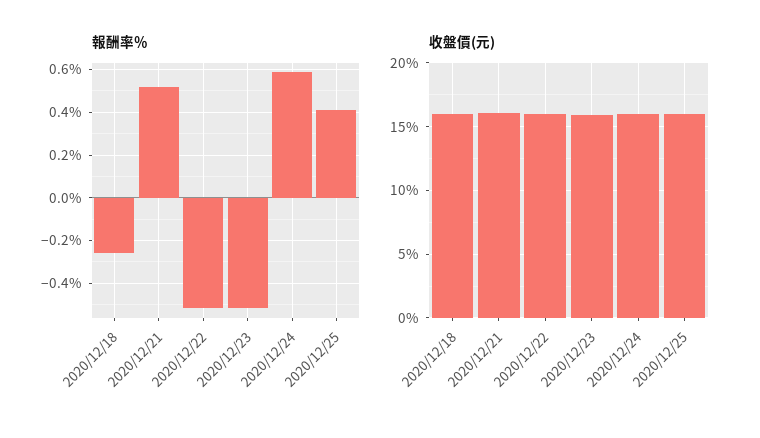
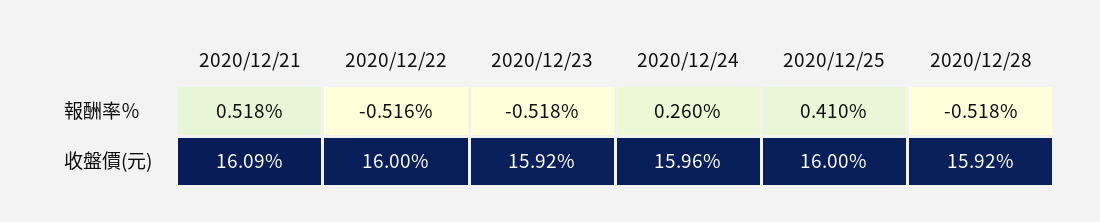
報酬率％, 2020/12/18: -0.25 -> none
報酬率％, 2020/12/24: 0.6 -> 0.26
收盤價(元), 2020/12/18: 16 -> none
報酬率％, 2020/12/28: none -> -0.518
收盤價(元), 2020/12/28: none -> 15.92

